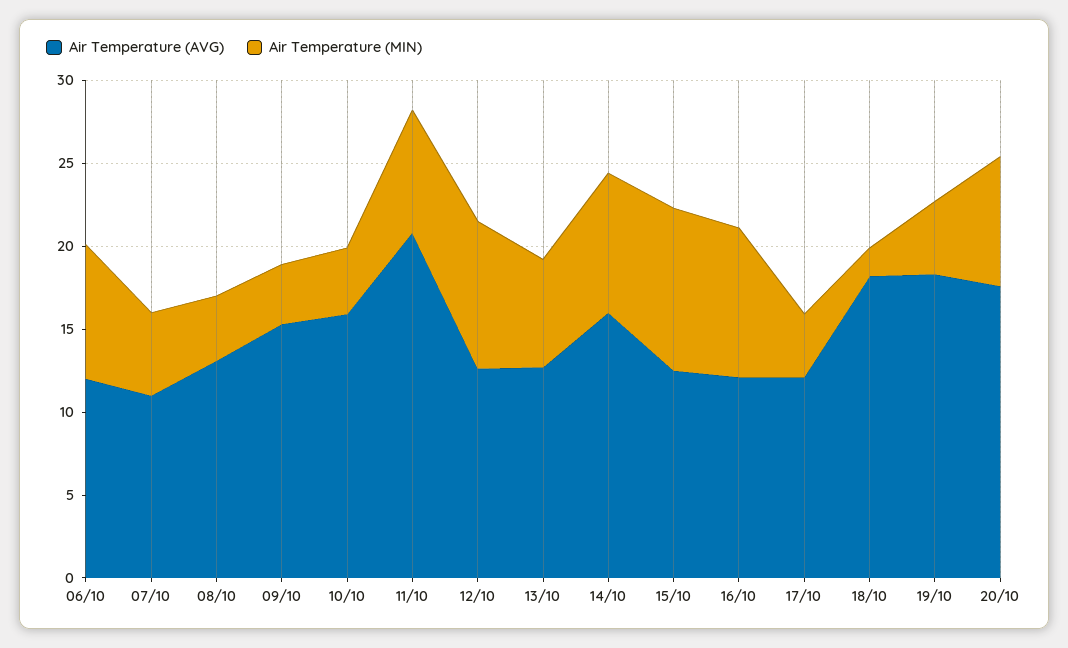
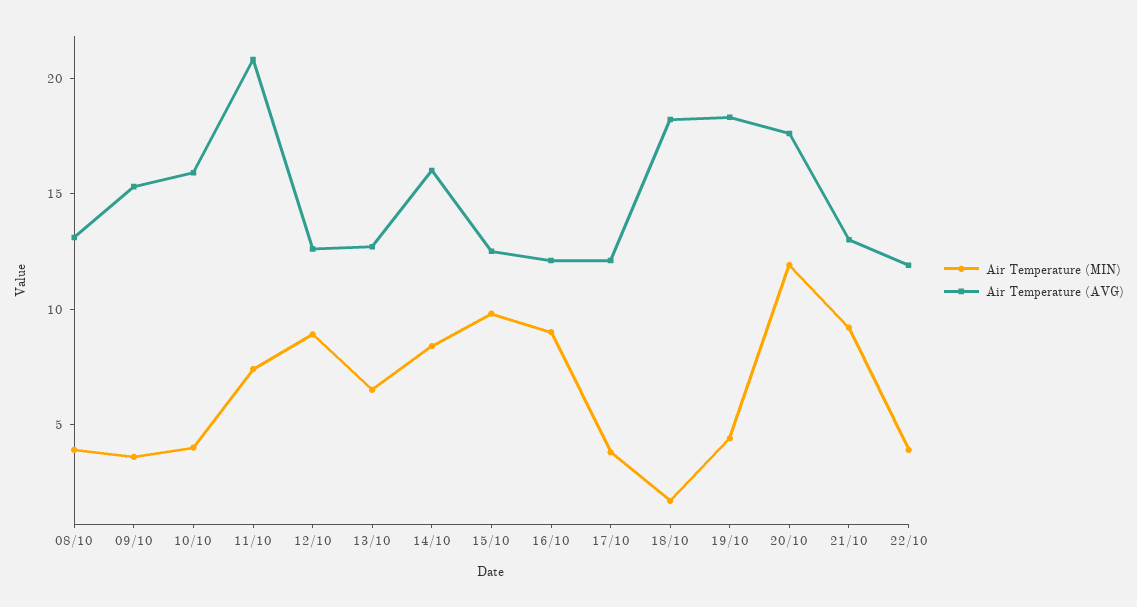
Air Temperature (AVG), 06/10: 12 -> none
Air Temperature (MIN), 06/10: 8 -> none
Air Temperature (AVG), 07/10: 11 -> none
Air Temperature (MIN), 07/10: 5 -> none
Air Temperature (MIN), 20/10: 8 -> 12
Air Temperature (MIN), 21/10: none -> 9
Air Temperature (AVG), 21/10: none -> 13
Air Temperature (MIN), 22/10: none -> 4
Air Temperature (AVG), 22/10: none -> 12

